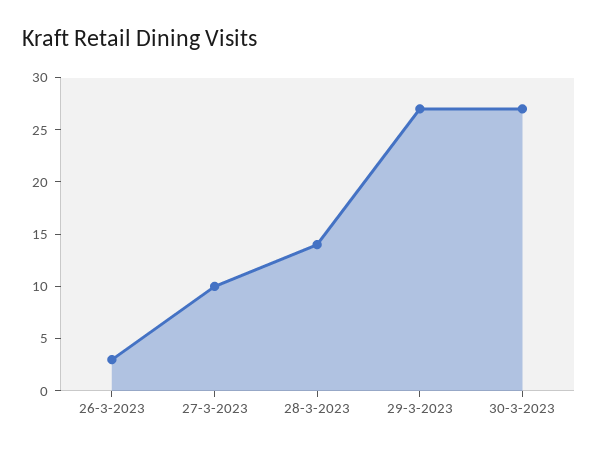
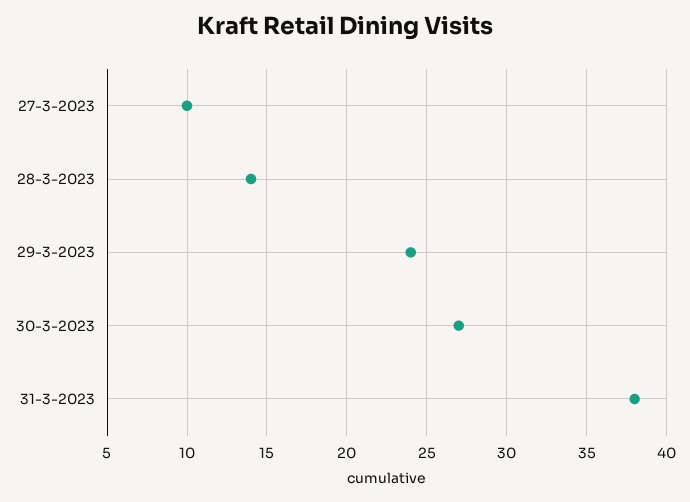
26-3-2023: 3 -> none
29-3-2023: 27 -> 24
31-3-2023: none -> 38

